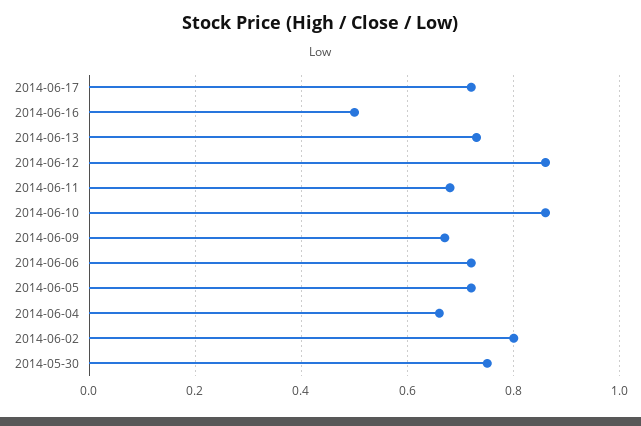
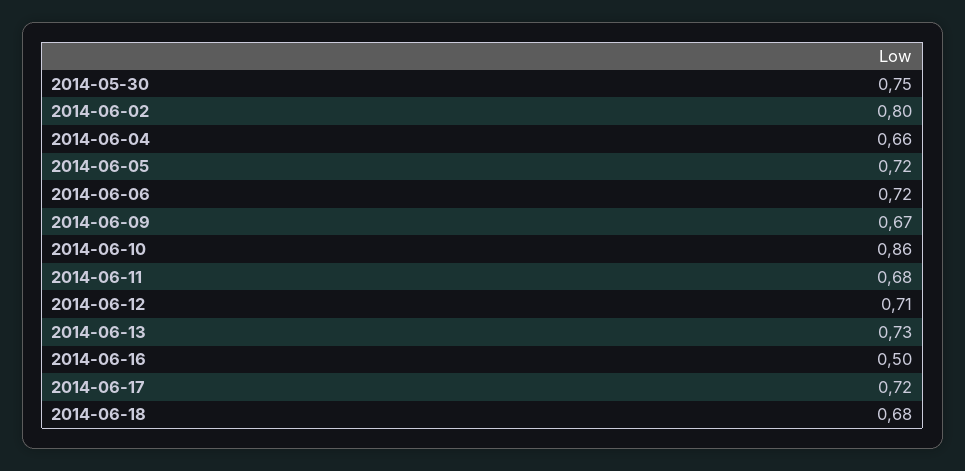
2014-06-12: 0.85 -> 0.71
2014-06-18: none -> 0.68

